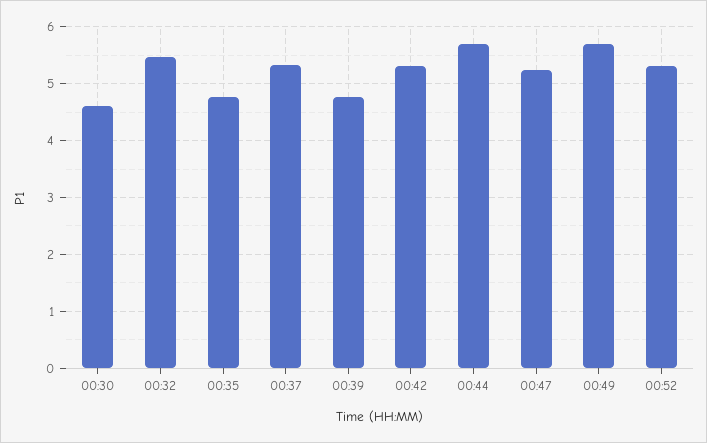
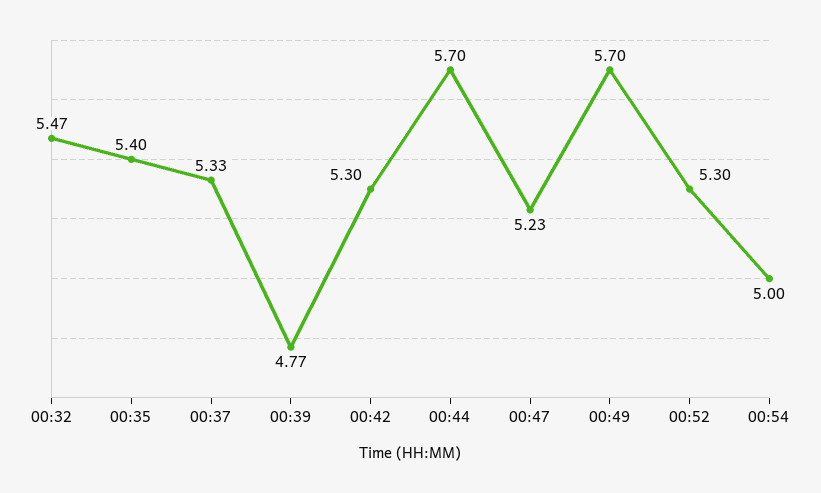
00:30: 4.6 -> none
00:35: 4.8 -> 5.4
00:54: none -> 5

